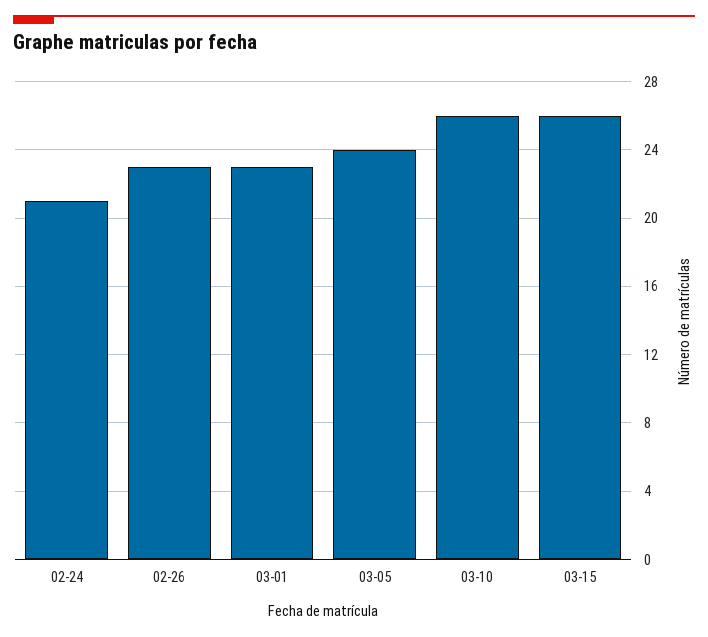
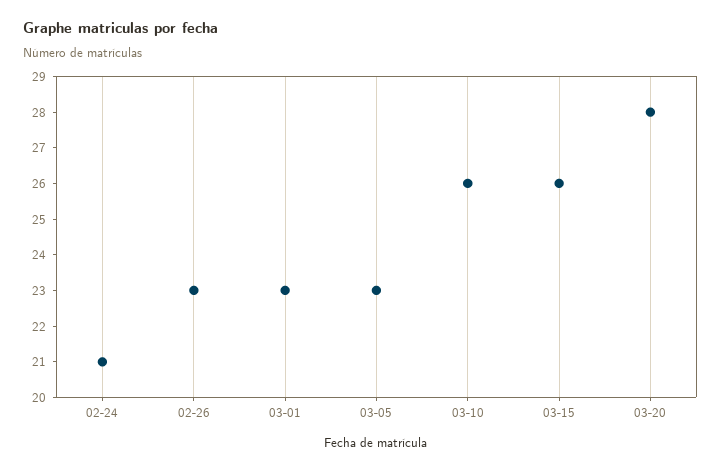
03-05: 24 -> 23
03-20: none -> 28

